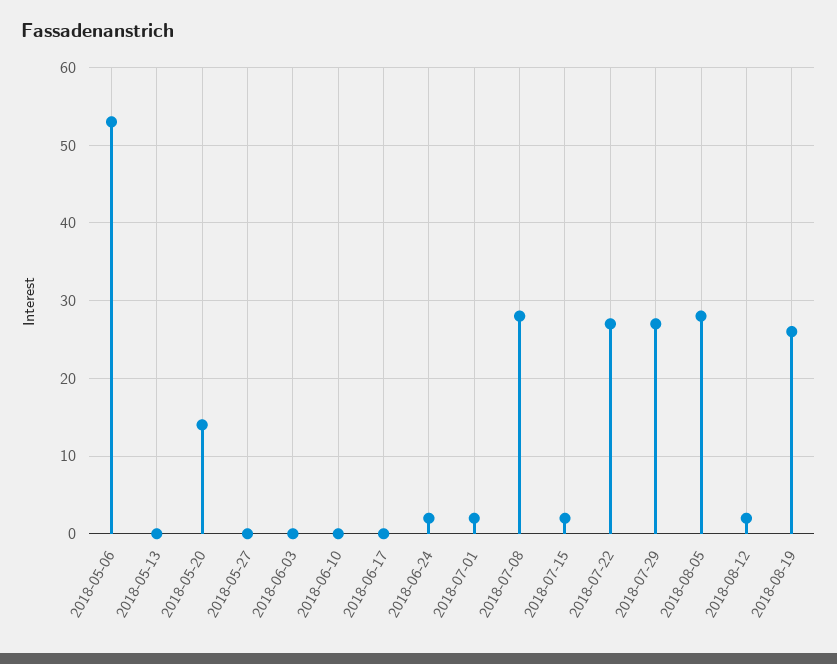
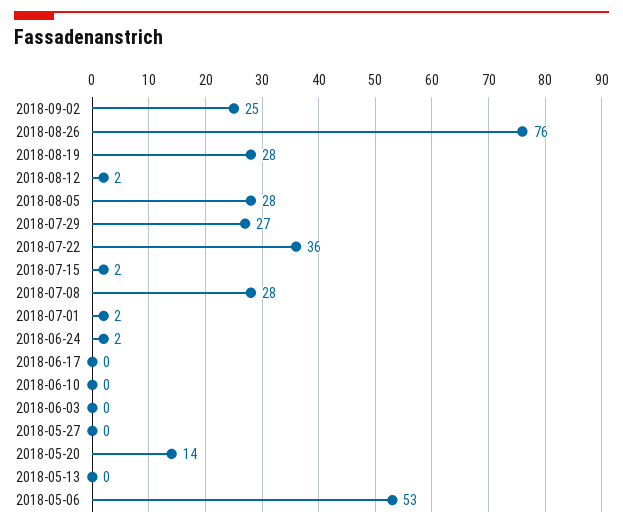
2018-07-22: 27 -> 36
2018-08-19: 26 -> 28
2018-09-02: none -> 25
2018-08-26: none -> 76

